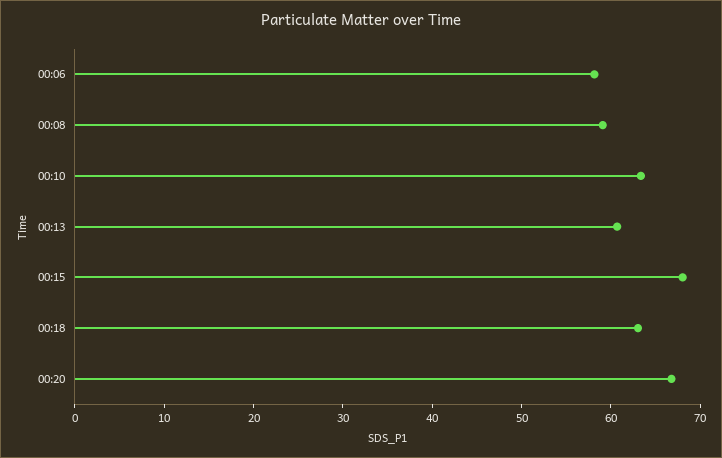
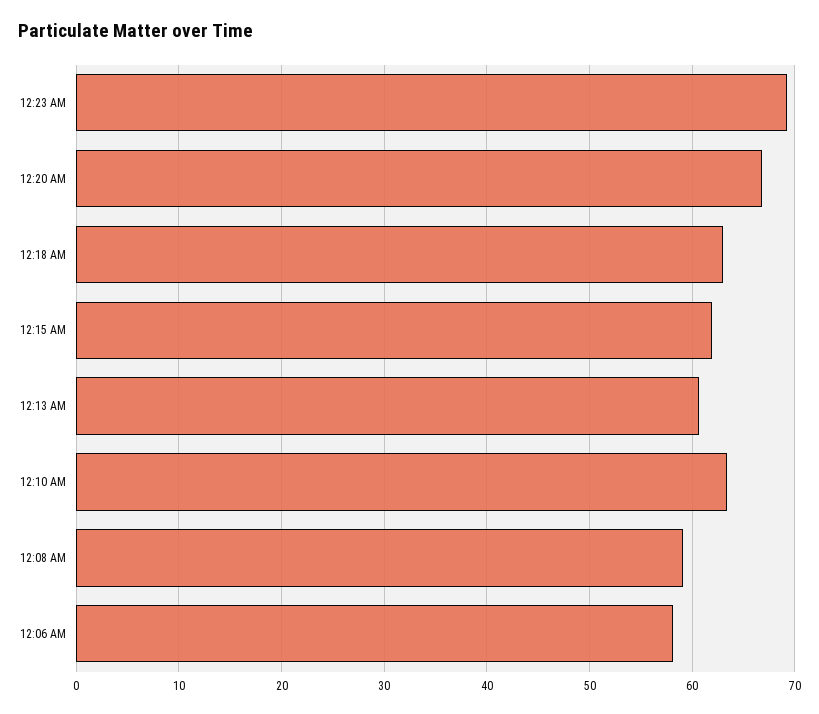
00:15: 68 -> 62
12:23 AM: none -> 69

